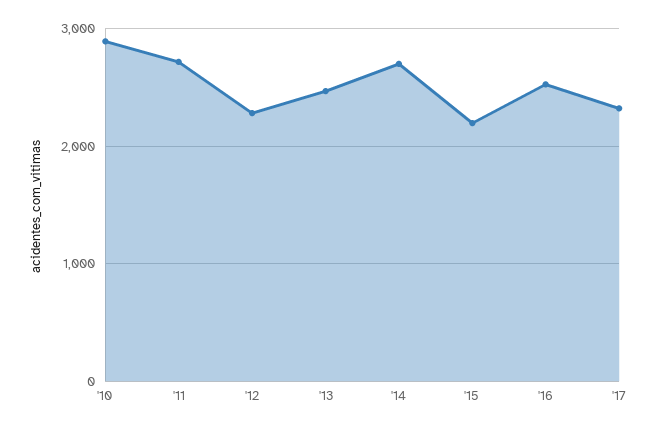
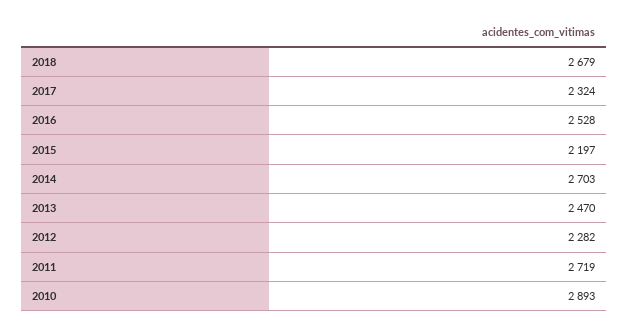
2018: none -> 2679

